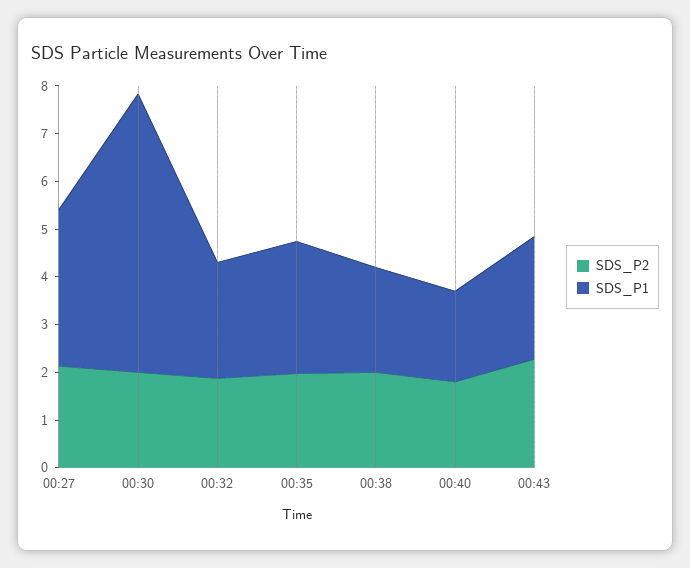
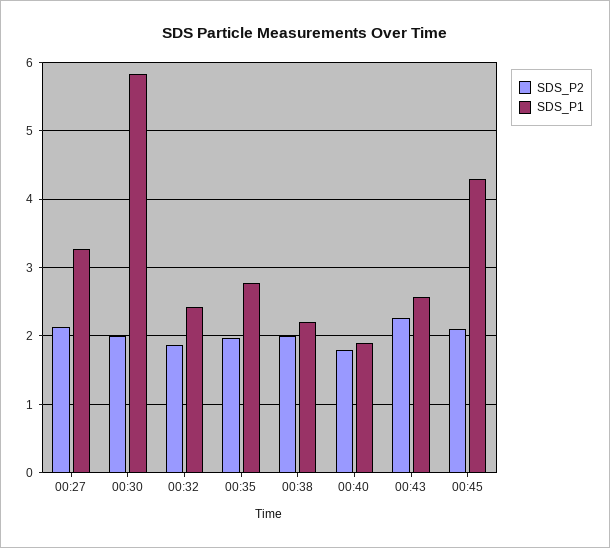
SDS_P2, 00:45: none -> 2.1
SDS_P1, 00:45: none -> 4.3

